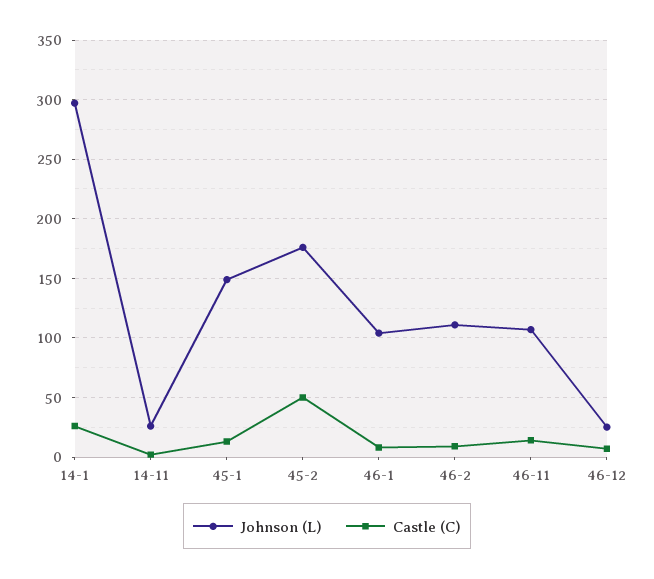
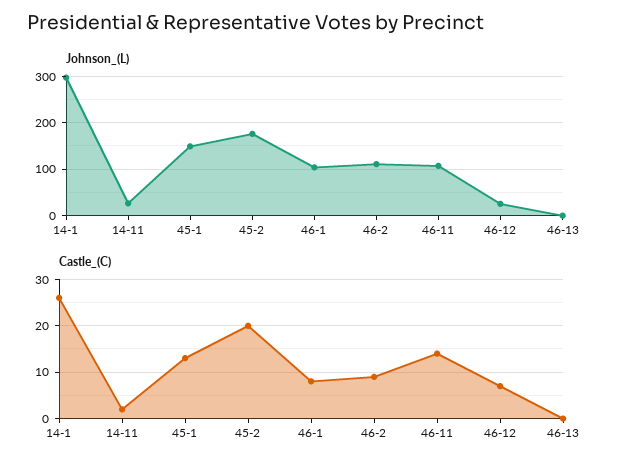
Castle (C), 45-2: 50 -> 20
Johnson (L), 46-13: none -> 0
Castle (C), 46-13: none -> 0

